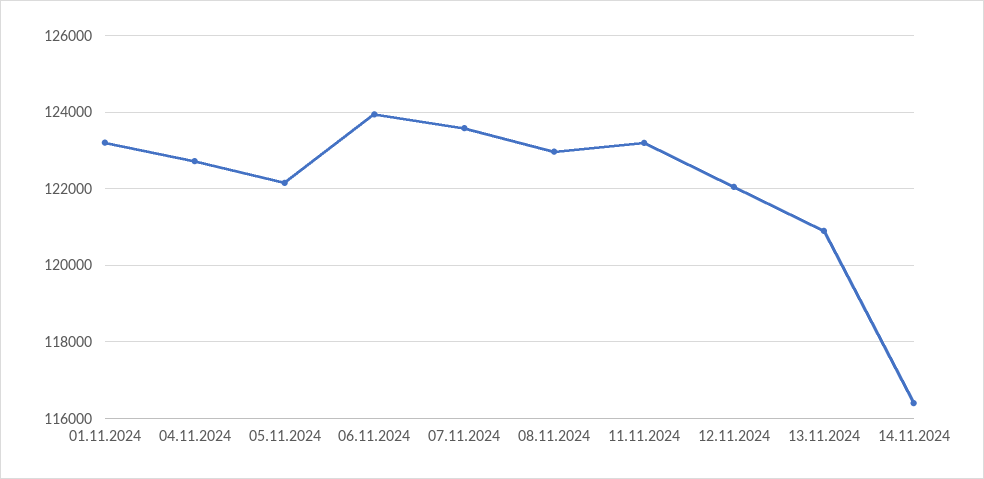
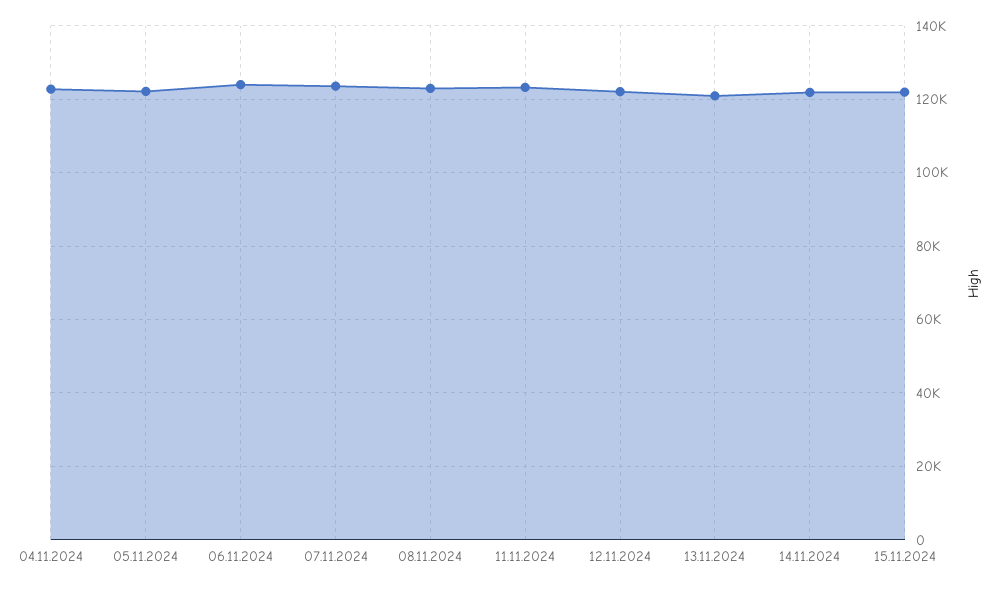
01.11.2024: 123200 -> none
14.11.2024: 116400 -> 122000
15.11.2024: none -> 122000

